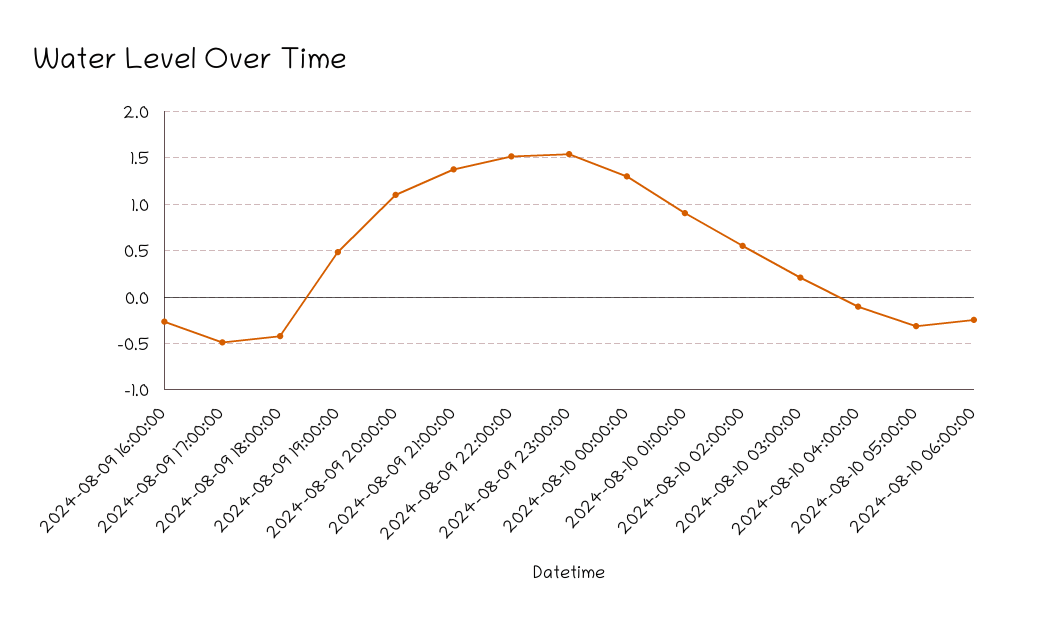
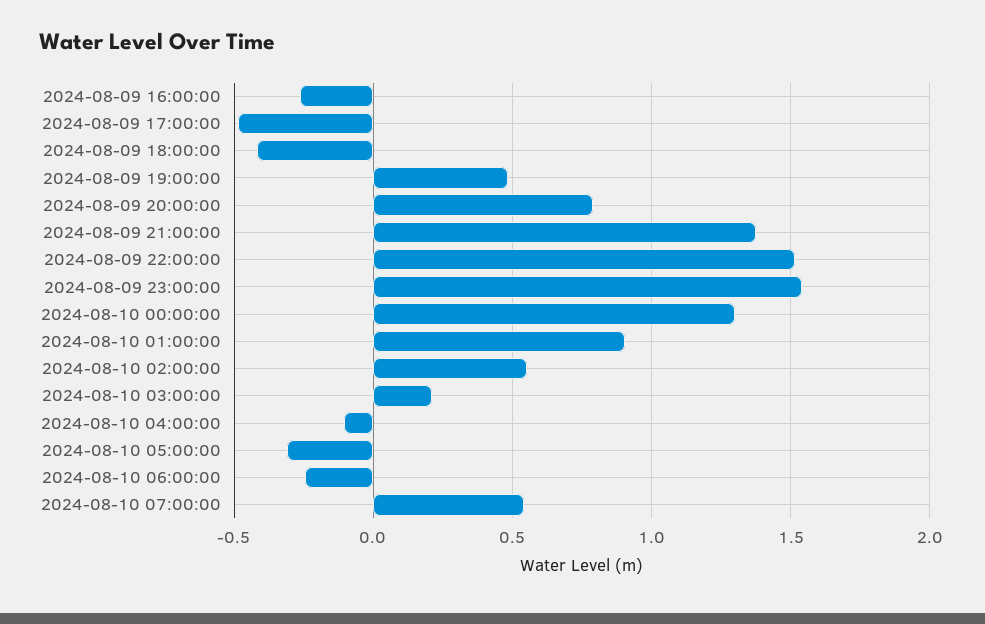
2024-08-09 20:00:00: 1.1 -> 0.8
2024-08-10 07:00:00: none -> 0.55

